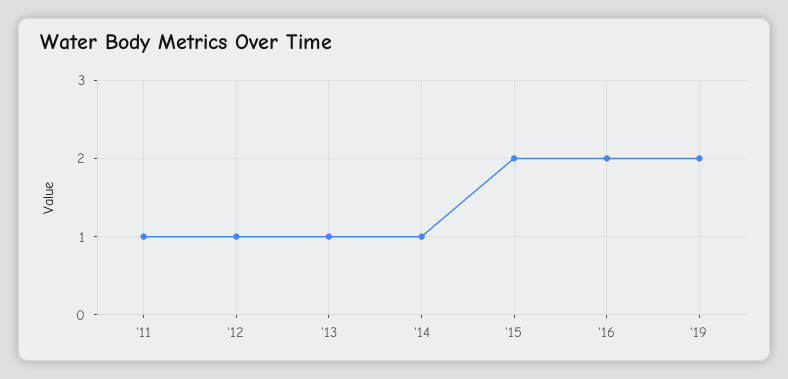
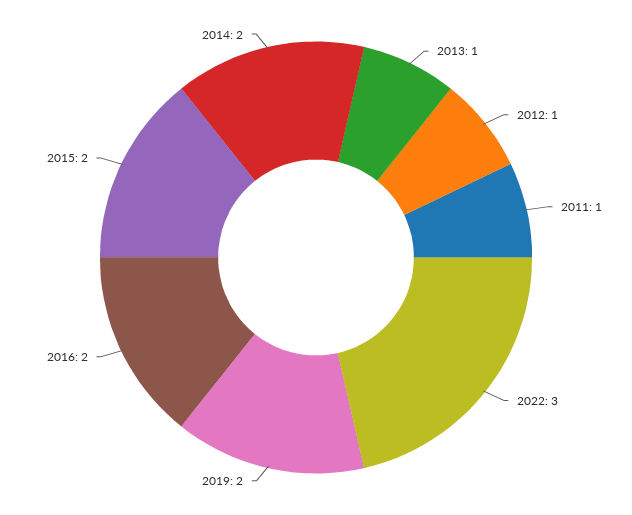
'14: 1 -> 2
2022: none -> 3

